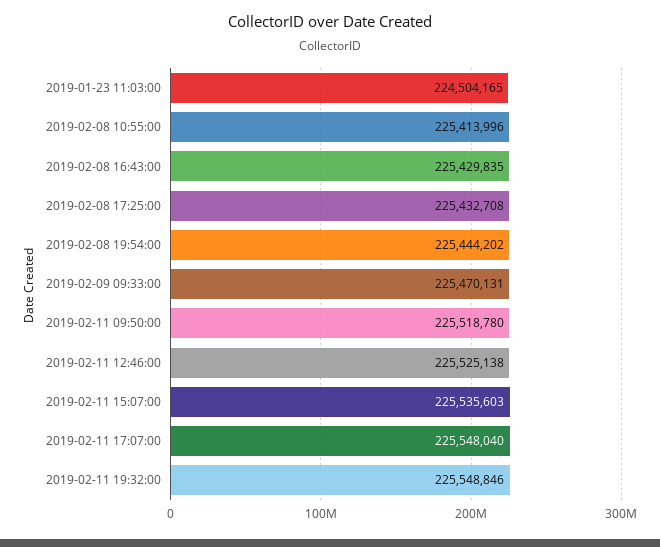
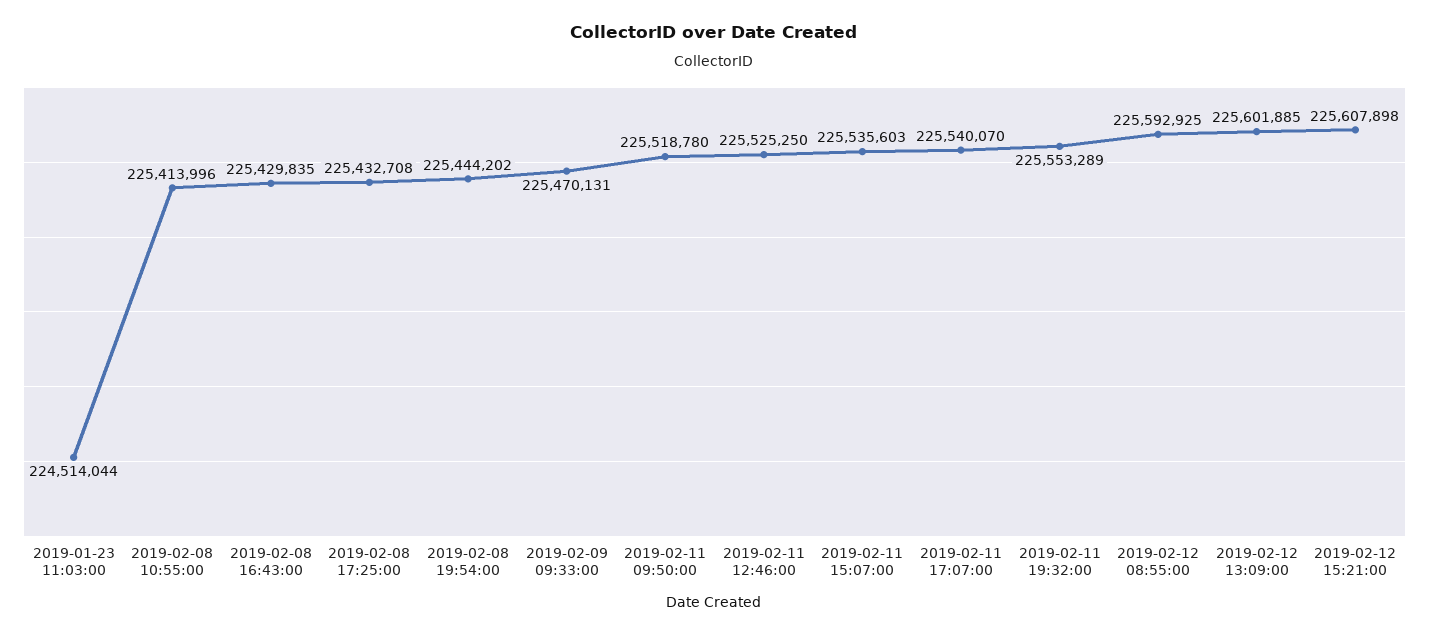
2019-01-23 11:03:00: 224504165 -> 224514044
2019-02-11 12:46:00: 225525138 -> 225525250
2019-02-11 17:07:00: 225548040 -> 225540070
2019-02-11 19:32:00: 225548846 -> 225553289
2019-02-12 08:55:00: none -> 225592925
2019-02-12 13:09:00: none -> 225601885
2019-02-12 15:21:00: none -> 225607898

